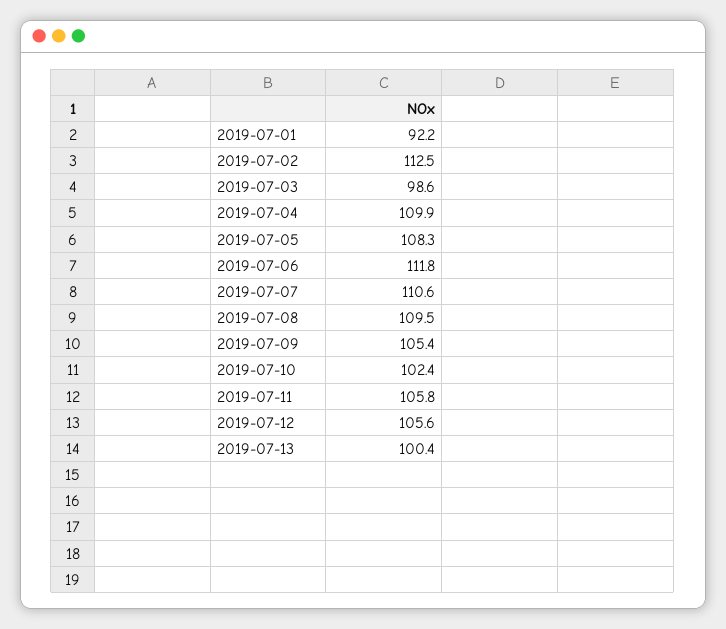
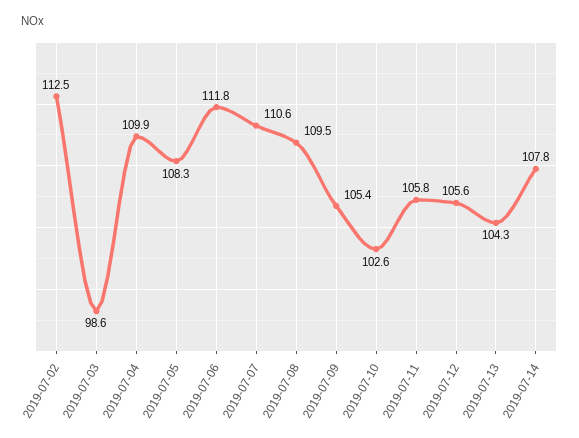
2019-07-01: 92.2 -> none
2019-07-10: 102.4 -> 102.6
2019-07-13: 100.4 -> 104.3
2019-07-14: none -> 107.8

